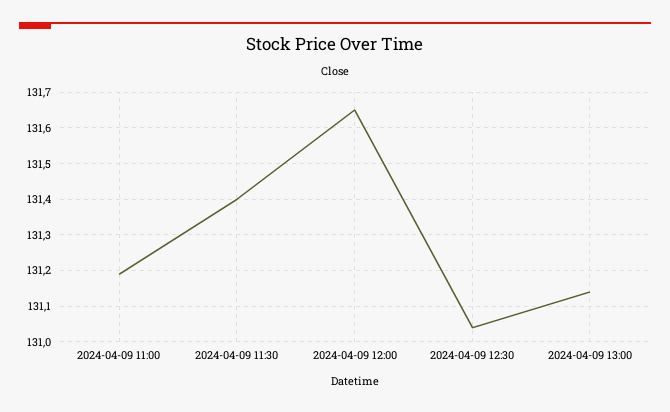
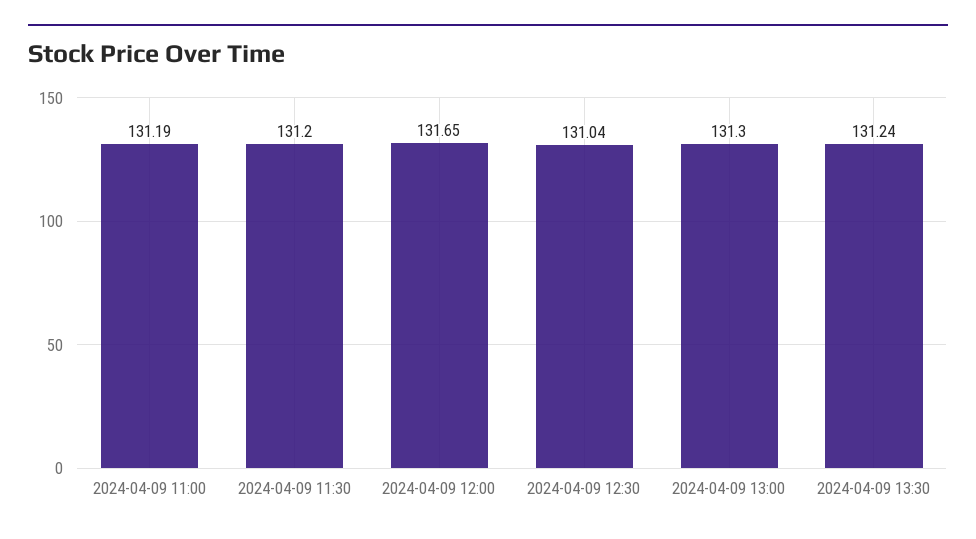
2024-04-09 11:30: 131.4 -> 131.2
2024-04-09 13:00: 131.15 -> 131.3
2024-04-09 13:30: none -> 131.24

